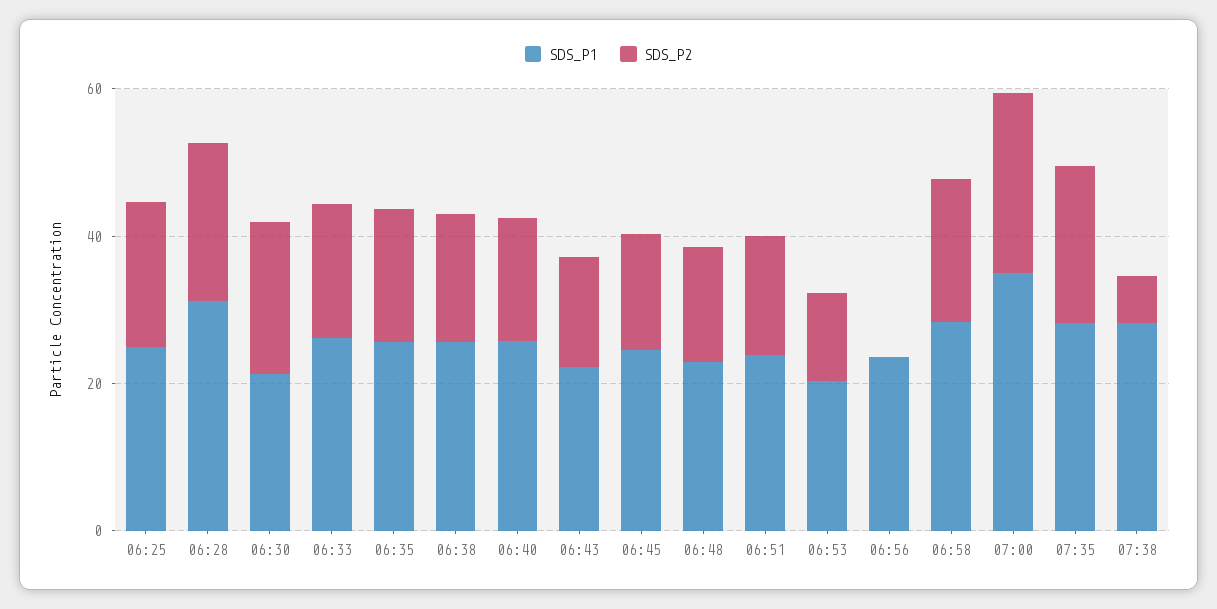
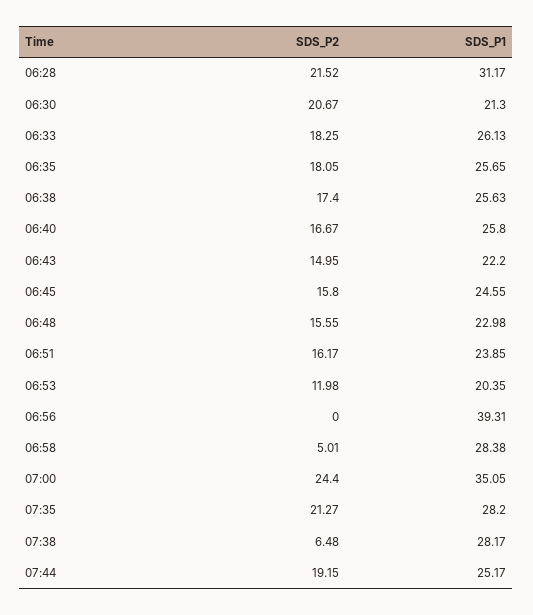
SDS_P1, 06:25: 25 -> none
SDS_P2, 06:25: 20 -> none
SDS_P1, 06:56: 25 -> 39.31
SDS_P2, 06:58: 20 -> 5.01
SDS_P2, 07:44: none -> 19.15
SDS_P1, 07:44: none -> 25.17

